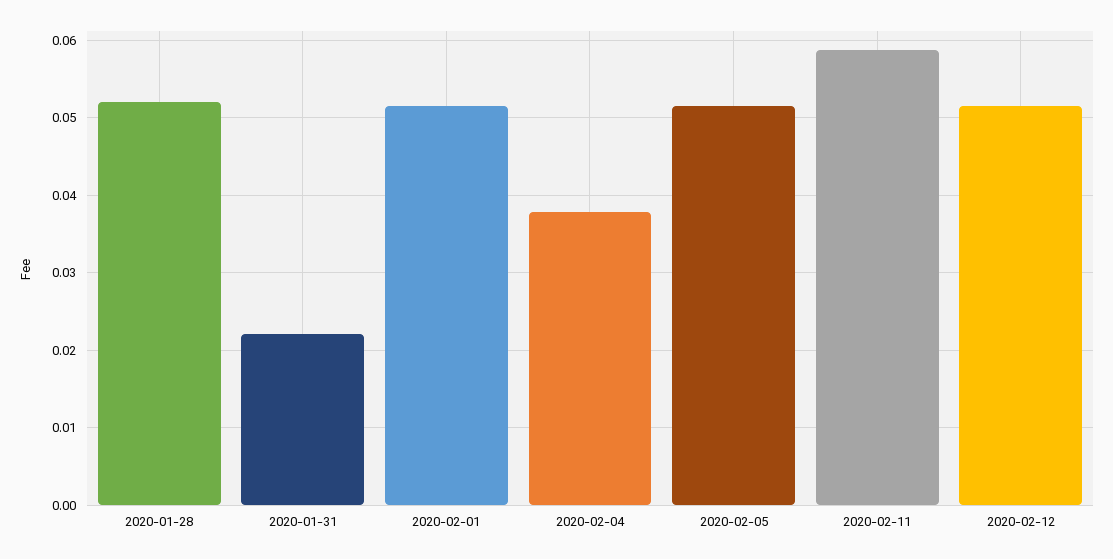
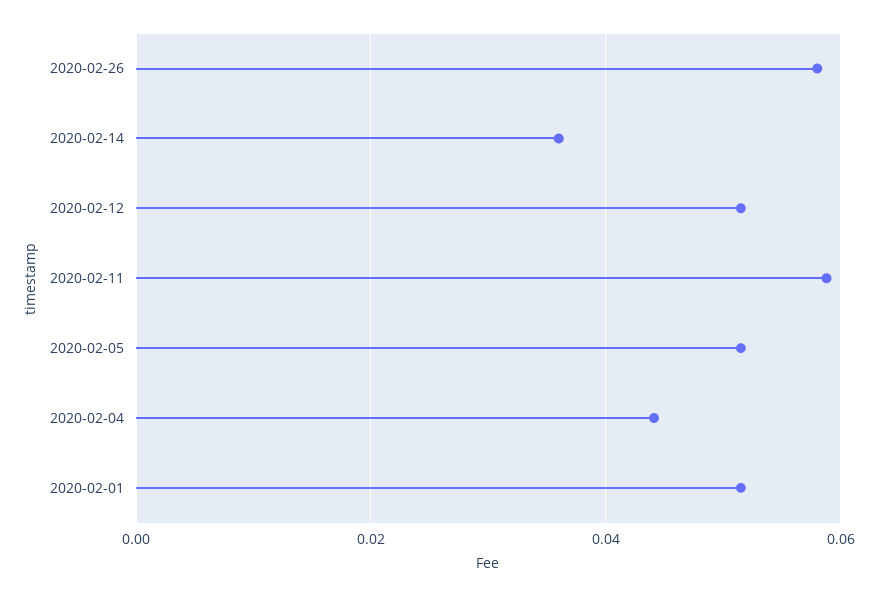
2020-01-28: 0.052 -> none
2020-01-31: 0.022 -> none
2020-02-04: 0.038 -> 0.044
2020-02-26: none -> 0.058
2020-02-14: none -> 0.036

